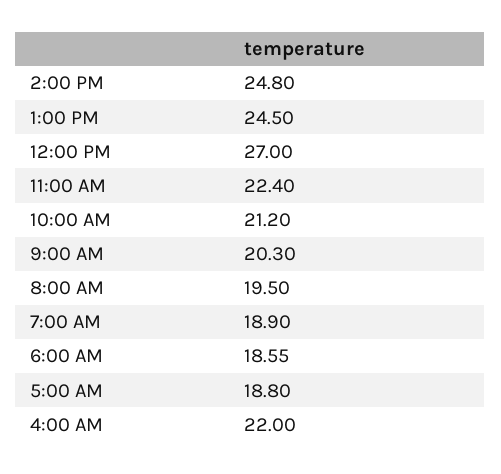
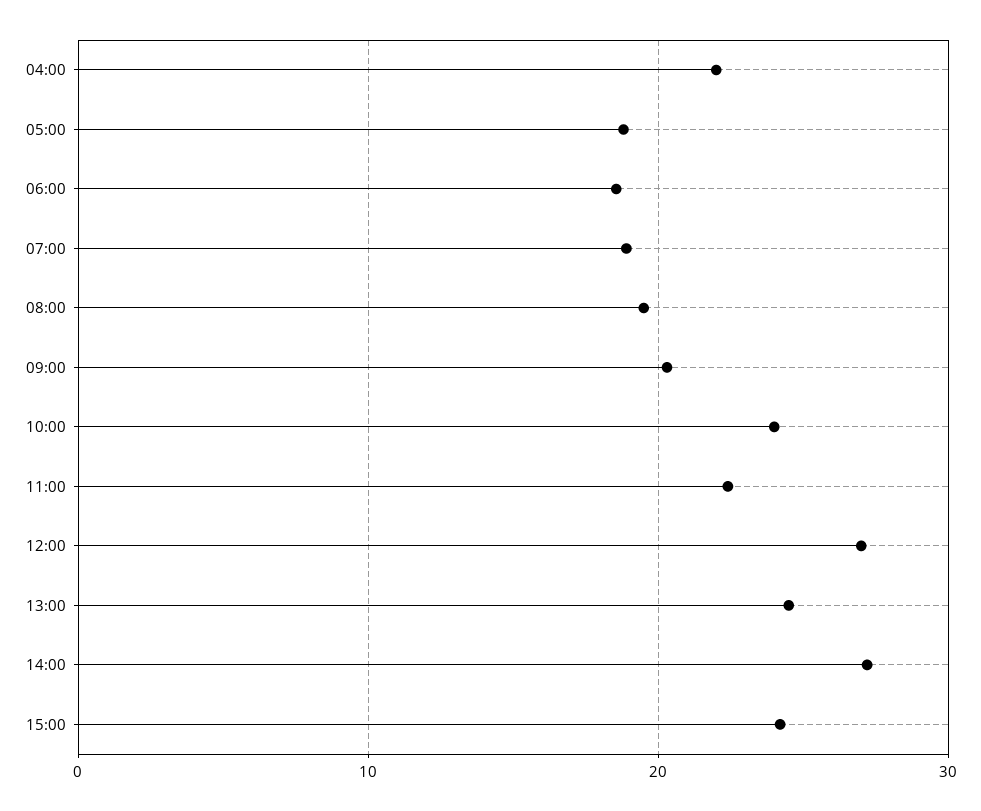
2:00 PM: 24.8 -> 27
10:00 AM: 21.2 -> 24
15:00: none -> 24

